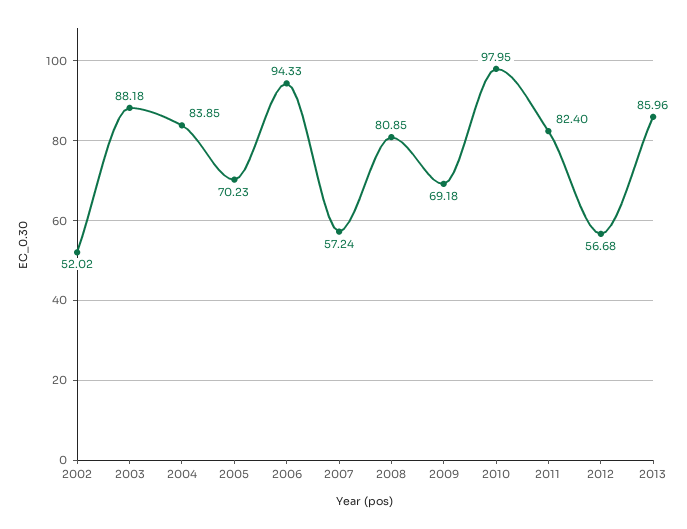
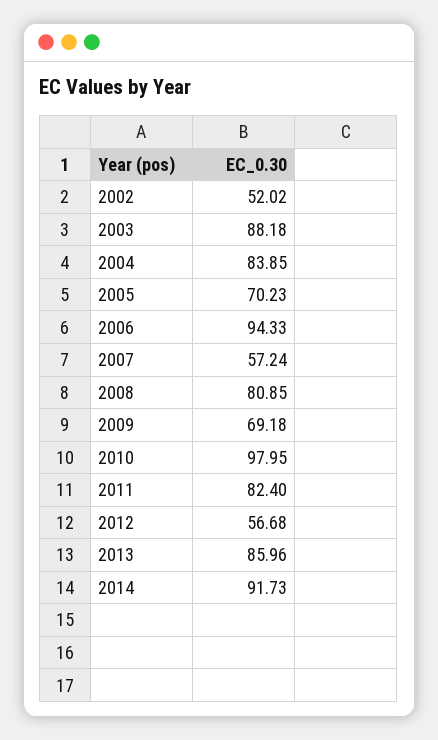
2014: none -> 91.73

